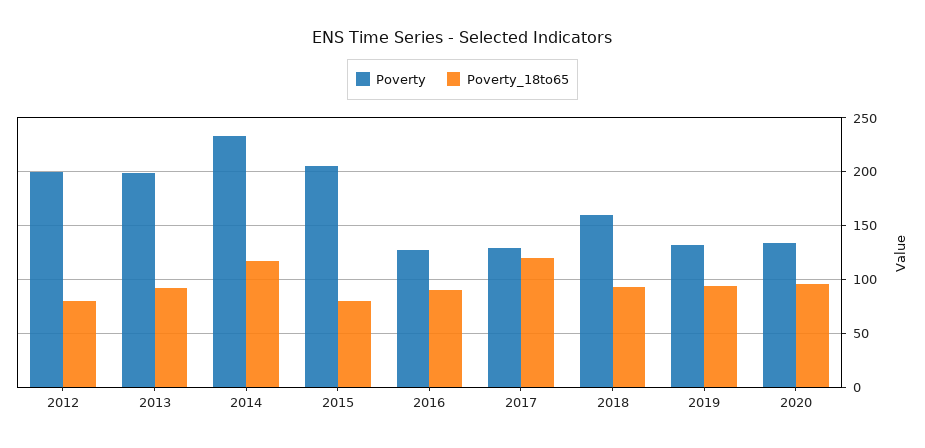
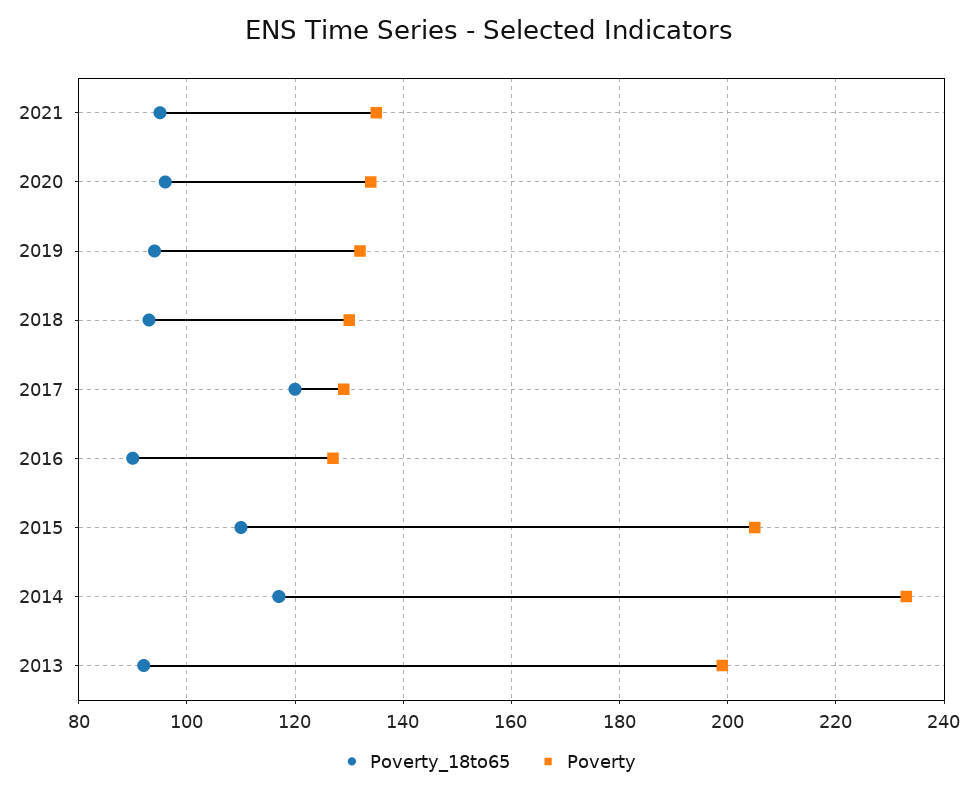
Poverty, 2012: 200 -> none
Poverty_18to65, 2012: 80 -> none
Poverty_18to65, 2015: 80 -> 110
Poverty, 2018: 160 -> 130
Poverty_18to65, 2021: none -> 95
Poverty, 2021: none -> 135

